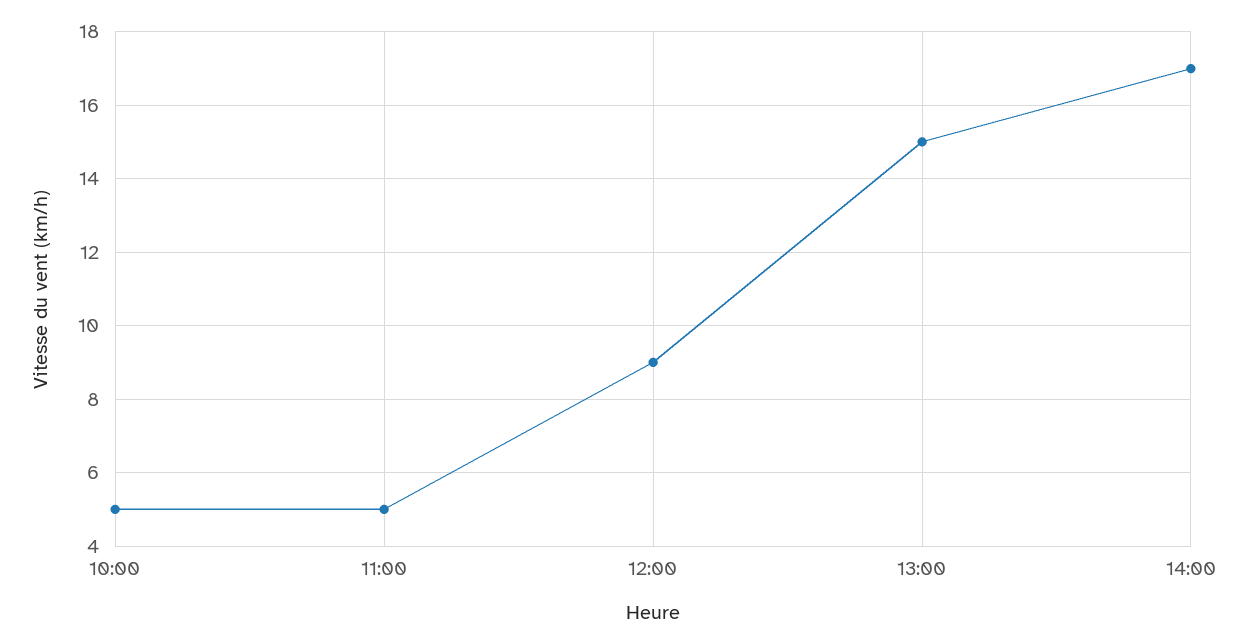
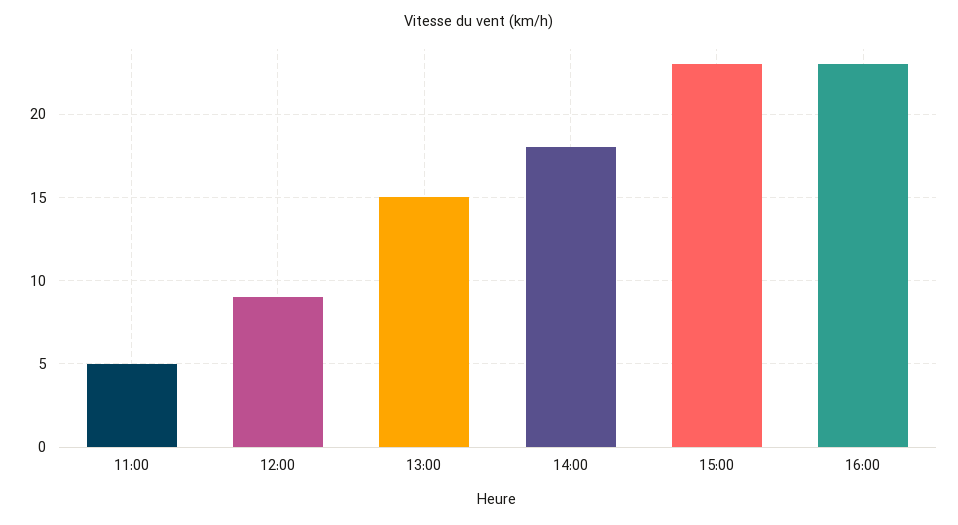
10:00: 5 -> none
14:00: 17 -> 18
15:00: none -> 23
16:00: none -> 23

